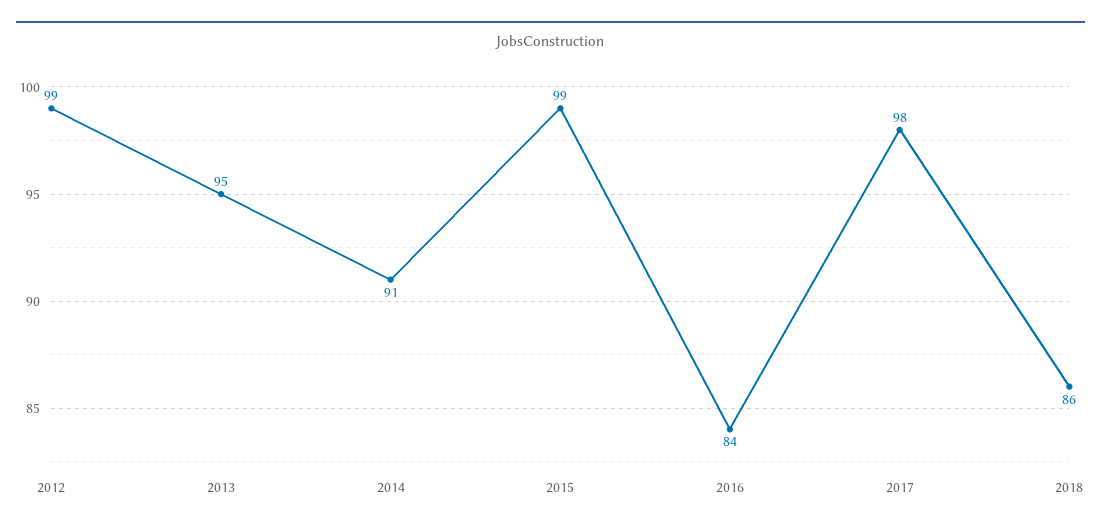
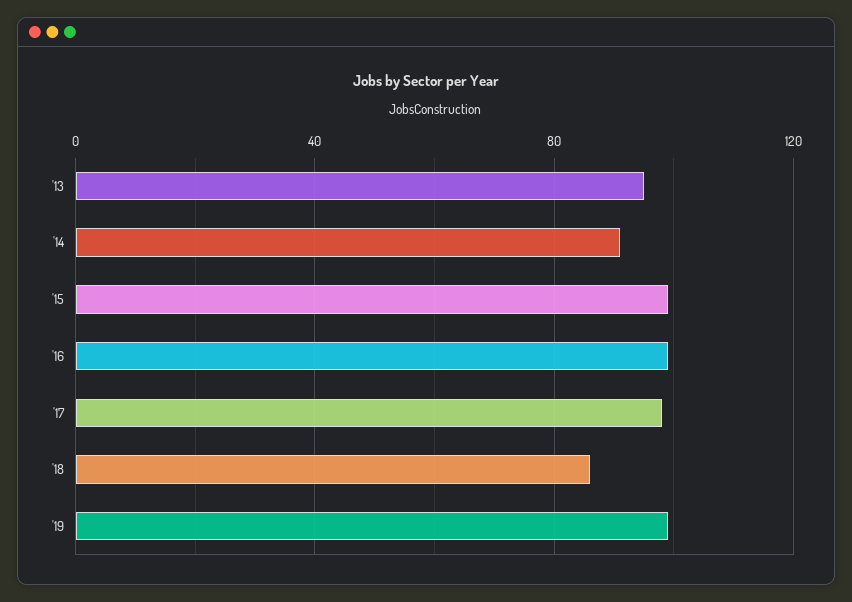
2012: 99 -> none
2016: 84 -> 100
'19: none -> 100

